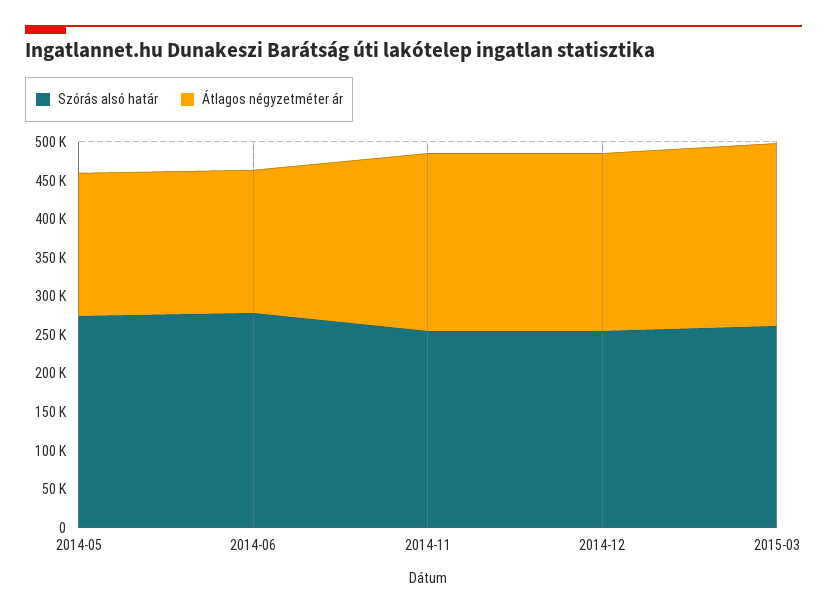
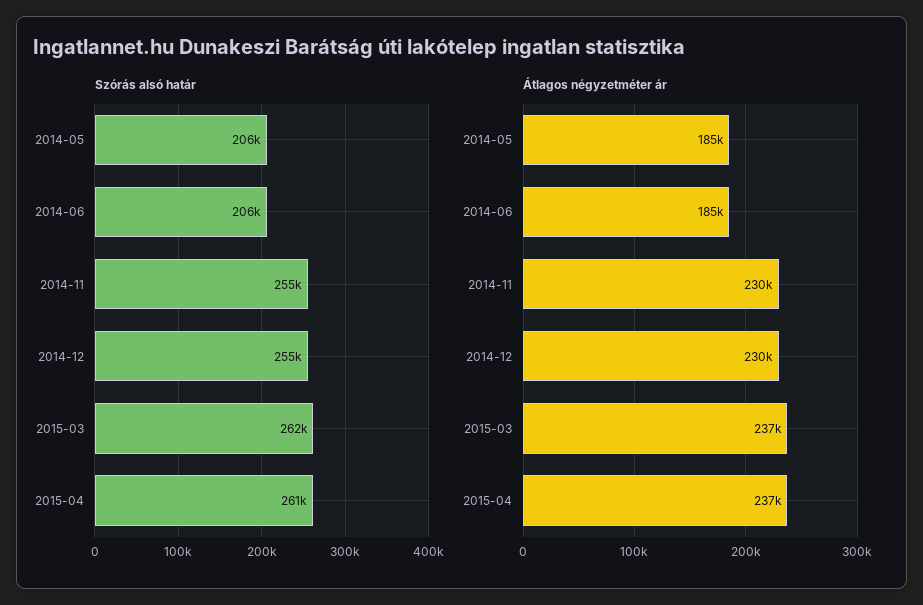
Szórás alsó határ, 2014-05: 275000 -> 206000
Szórás alsó határ, 2014-06: 275000 -> 206000
Szórás alsó határ, 2015-04: none -> 261000
Átlagos négyzetméter ár, 2015-04: none -> 237000

